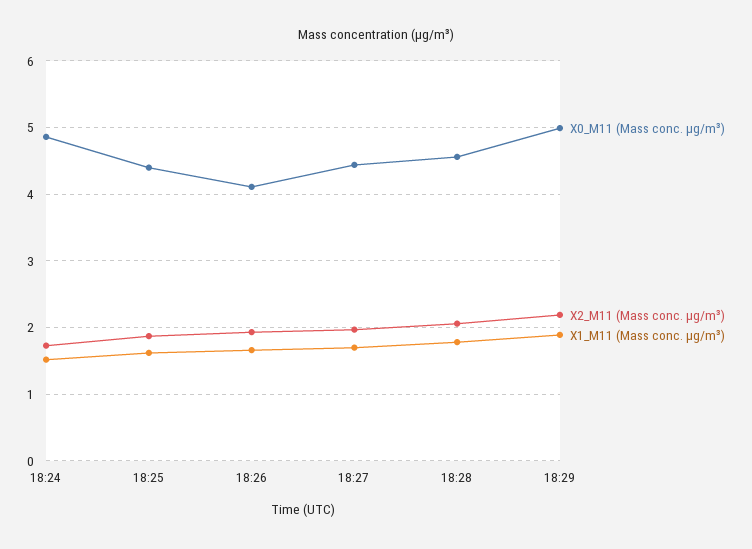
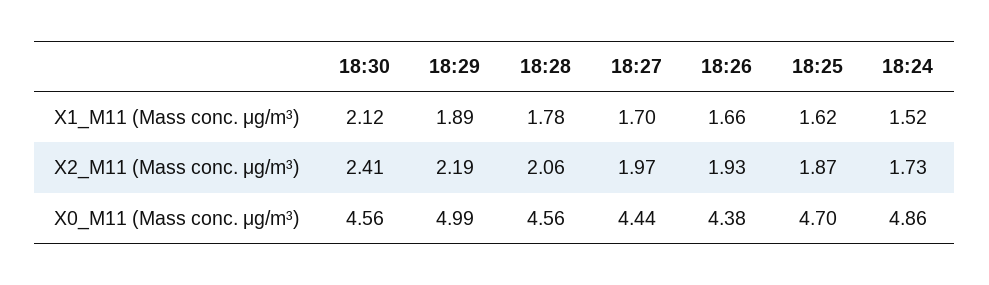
X0_M11 (Mass conc. μg/m³), 18:25: 4.4 -> 4.7
X0_M11 (Mass conc. μg/m³), 18:26: 4.1 -> 4.38
X1_M11 (Mass conc. μg/m³), 18:30: none -> 2.12
X2_M11 (Mass conc. μg/m³), 18:30: none -> 2.41
X0_M11 (Mass conc. μg/m³), 18:30: none -> 4.56

